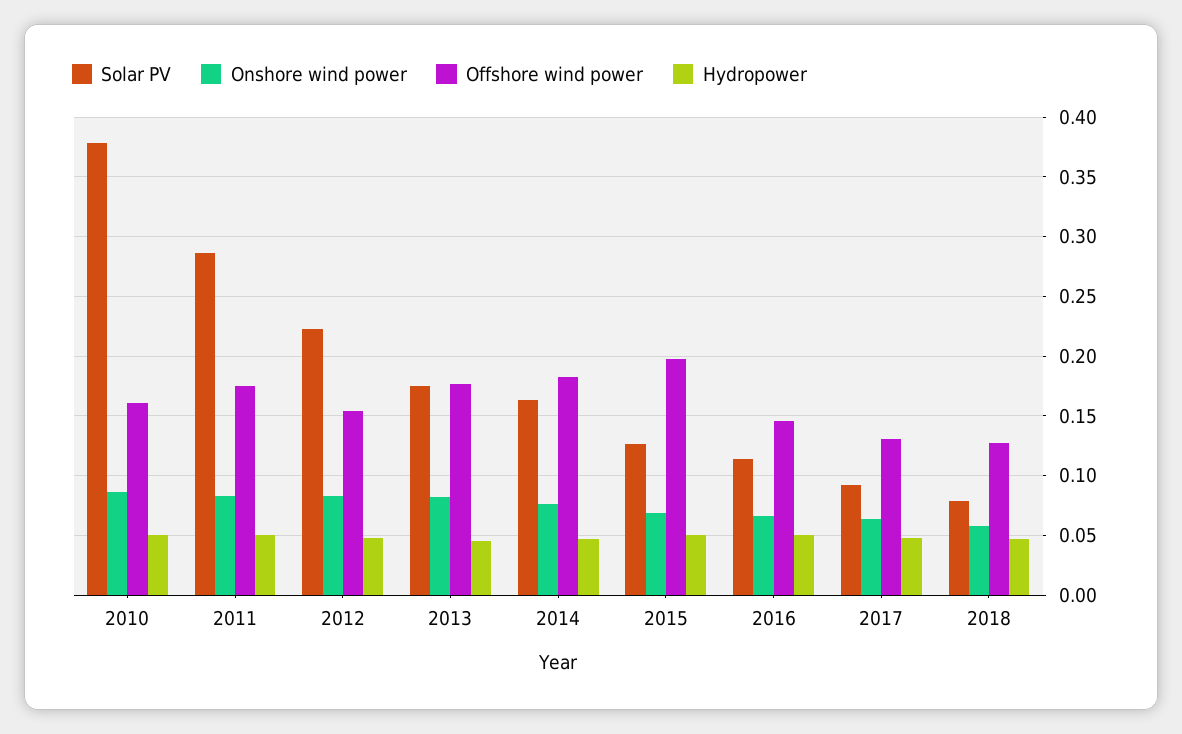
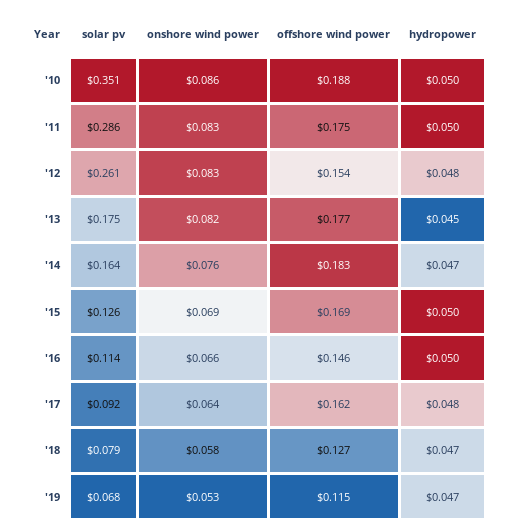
Solar PV, 2010: 0.38 -> 0.351
Offshore wind power, 2010: 0.16 -> 0.188
Solar PV, 2012: 0.22 -> 0.261
Offshore wind power, 2015: 0.2 -> 0.169
Offshore wind power, 2017: 0.13 -> 0.162
Solar PV, '19: none -> 0.068
Onshore wind power, '19: none -> 0.053
Offshore wind power, '19: none -> 0.115
Hydropower, '19: none -> 0.047

